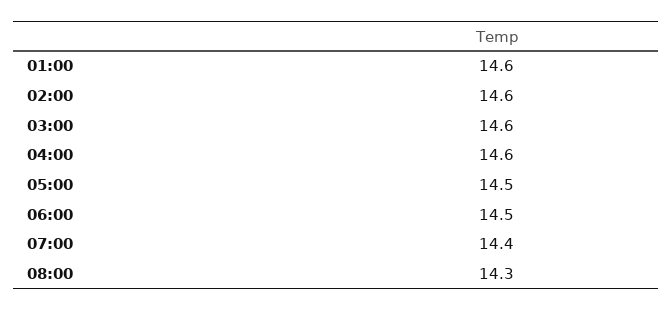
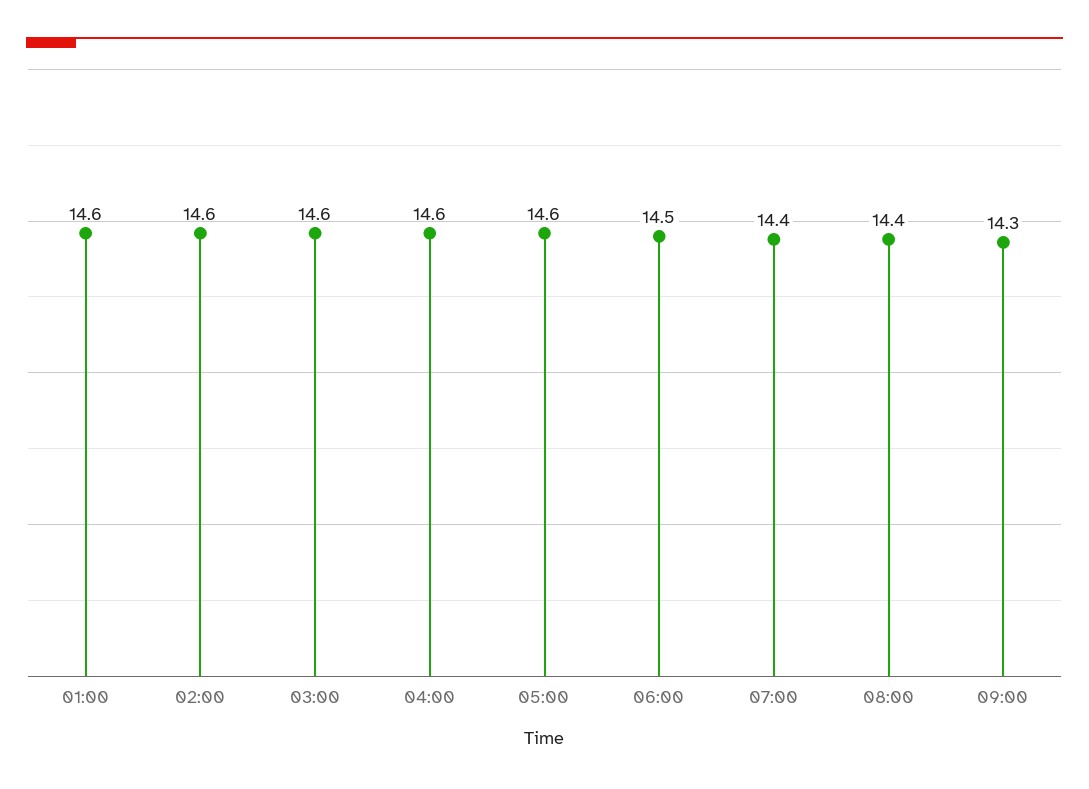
05:00: 14.5 -> 14.6
08:00: 14.3 -> 14.4
09:00: none -> 14.3

